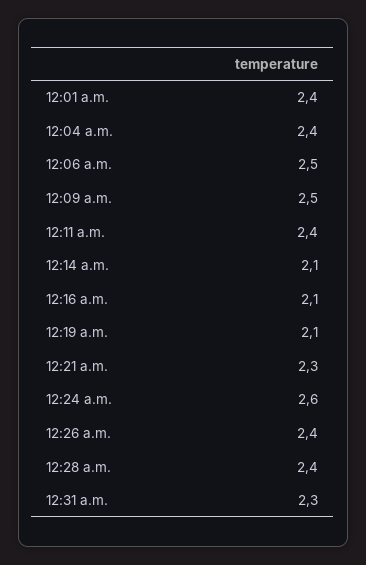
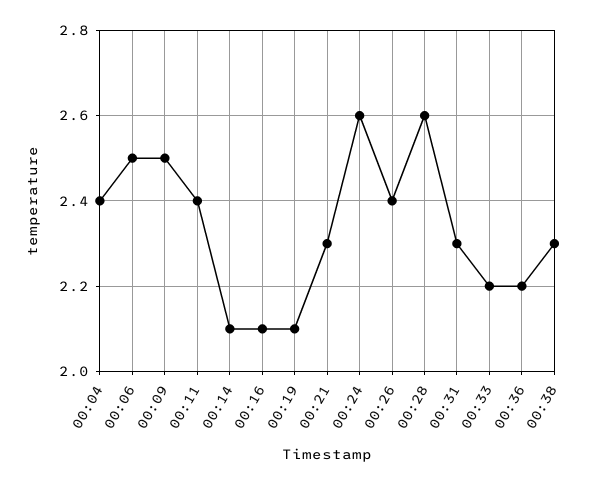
12:01 a.m.: 2.4 -> none
12:28 a.m.: 2.4 -> 2.6
00:33: none -> 2.2
00:36: none -> 2.2
00:38: none -> 2.3

